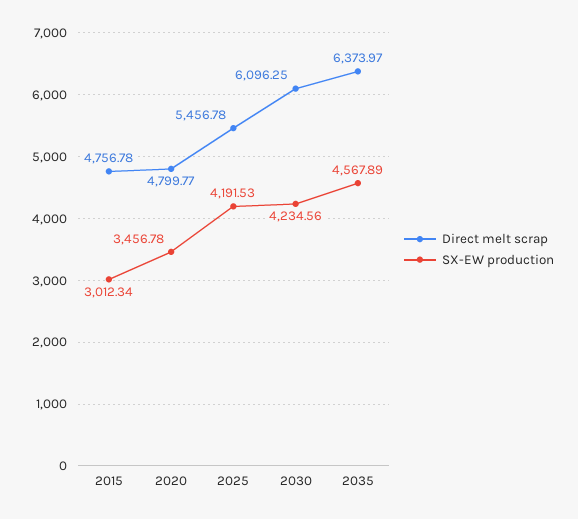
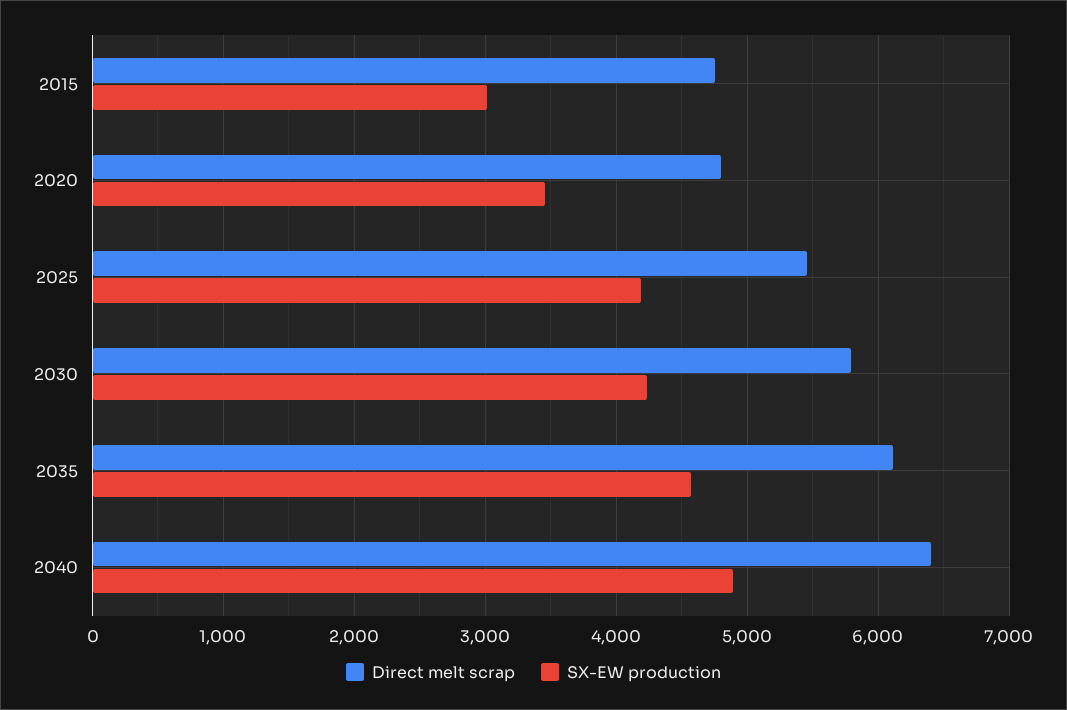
Direct melt scrap, 2030: 6096.25 -> 5800
Direct melt scrap, 2035: 6373.97 -> 6100
Direct melt scrap, 2040: none -> 6400
SX-EW production, 2040: none -> 4900

